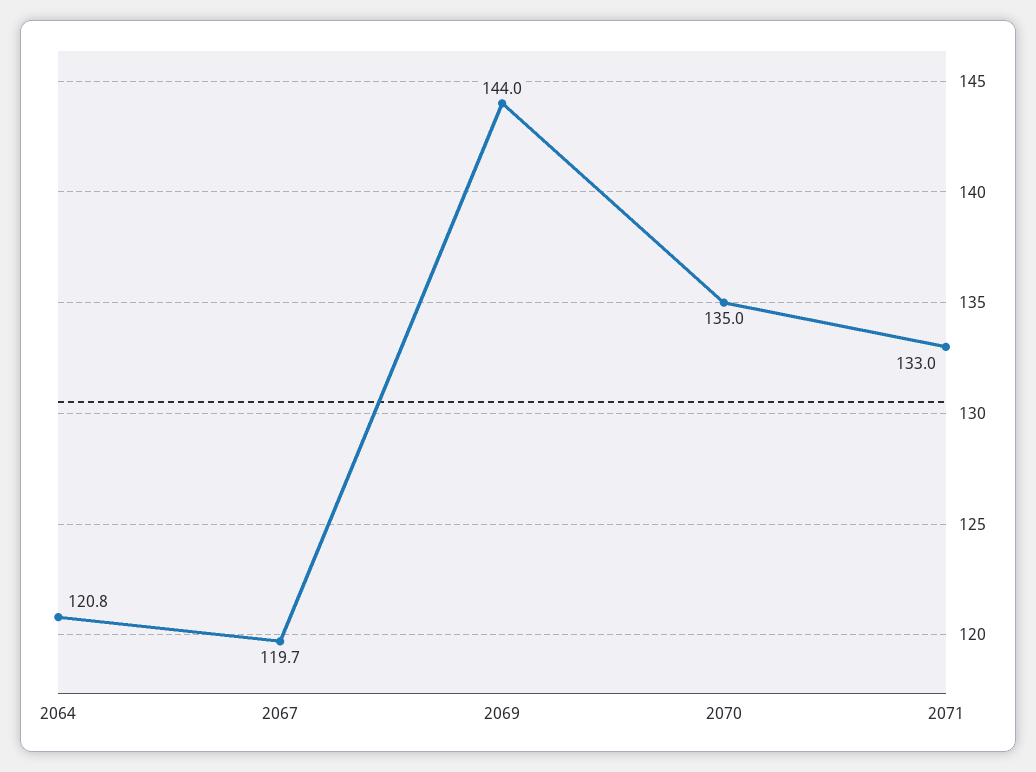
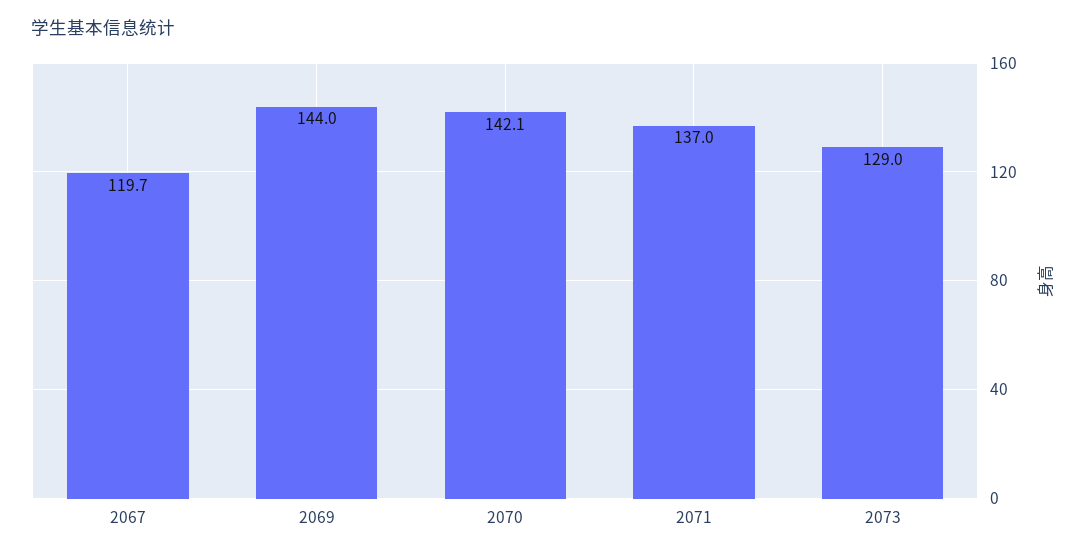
2064: 120.8 -> none
2070: 135 -> 142.1
2071: 133 -> 137
2073: none -> 129

